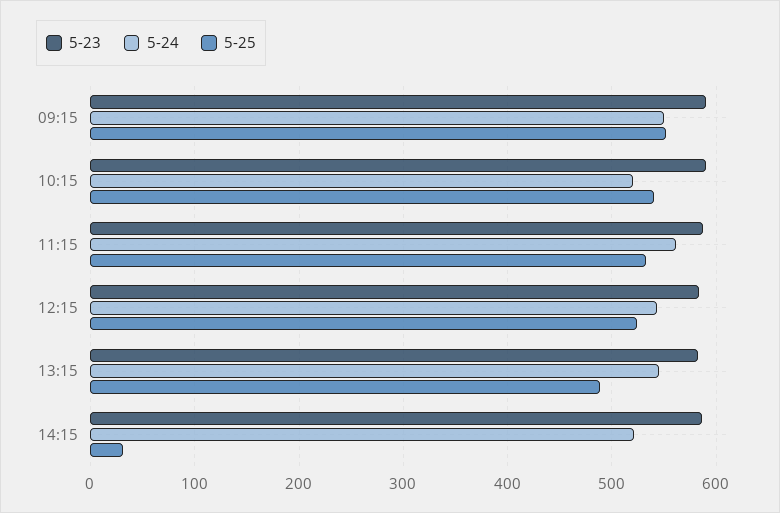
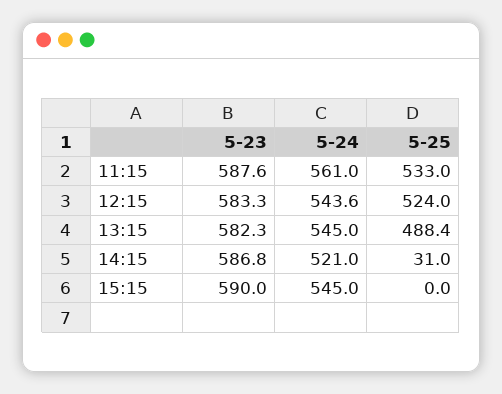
5-23, 09:15: 590 -> none
5-24, 09:15: 550 -> none
5-25, 09:15: 550 -> none
5-23, 10:15: 590 -> none
5-24, 10:15: 520 -> none
5-25, 10:15: 540 -> none
5-23, 15:15: none -> 590
5-24, 15:15: none -> 545
5-25, 15:15: none -> 0

